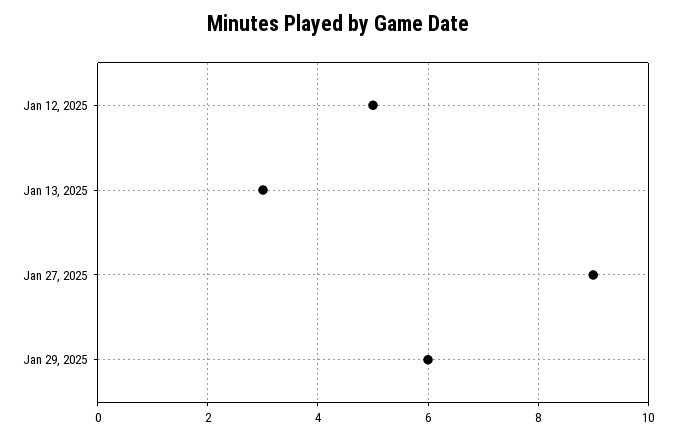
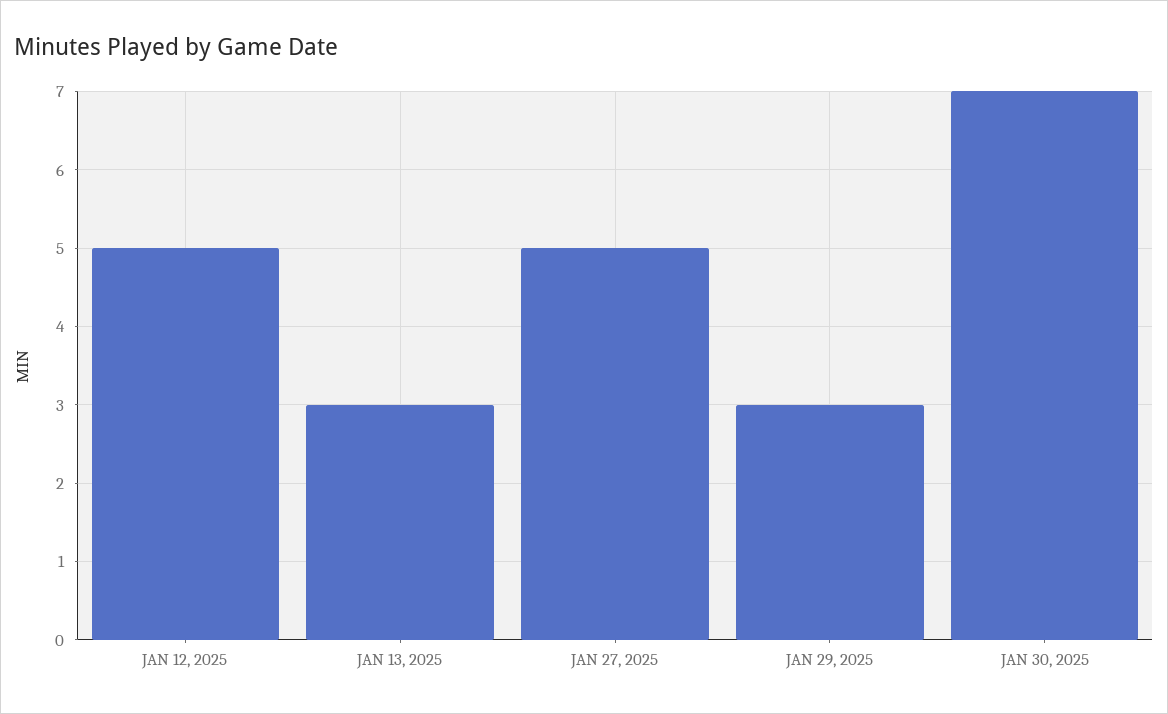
Jan 27, 2025: 9 -> 5
Jan 29, 2025: 6 -> 3
JAN 30, 2025: none -> 7

